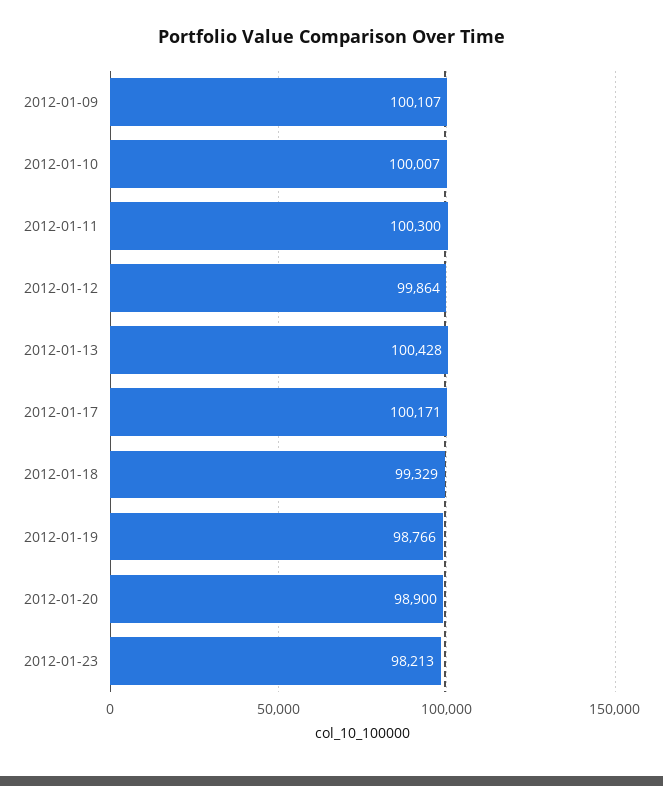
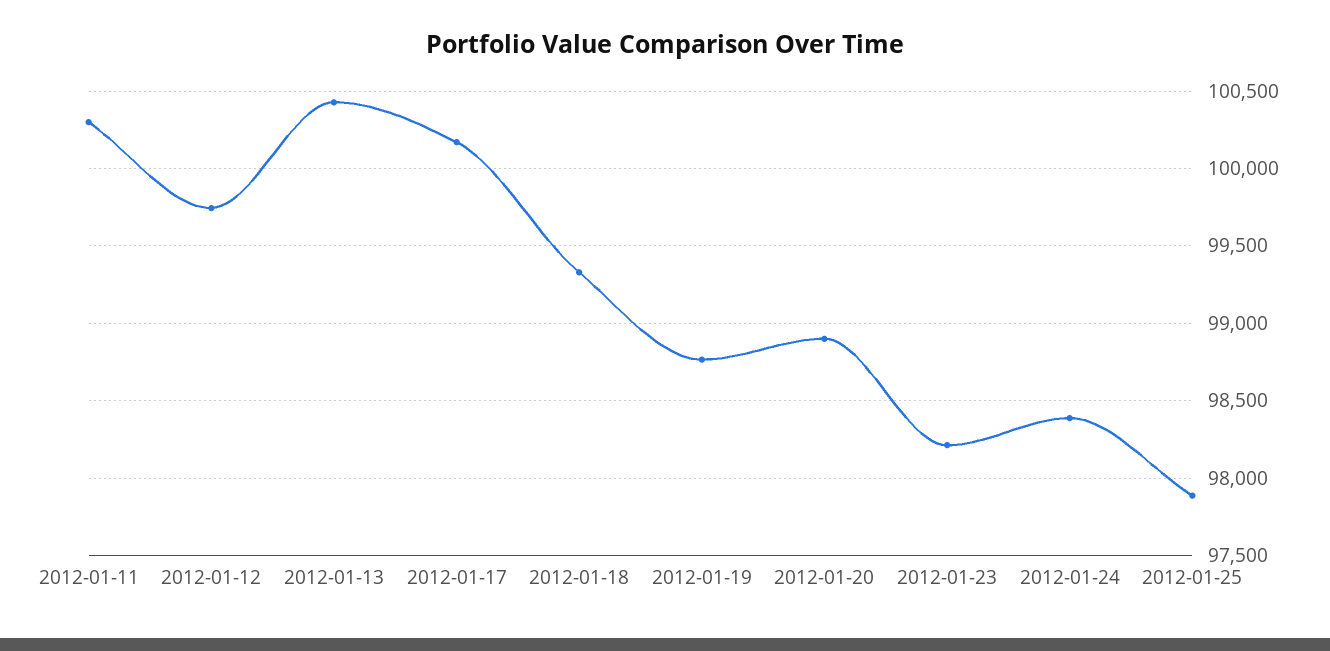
2012-01-09: 100107 -> none
2012-01-10: 100007 -> none
2012-01-12: 99864 -> 99750
2012-01-24: none -> 98400
2012-01-25: none -> 97900

